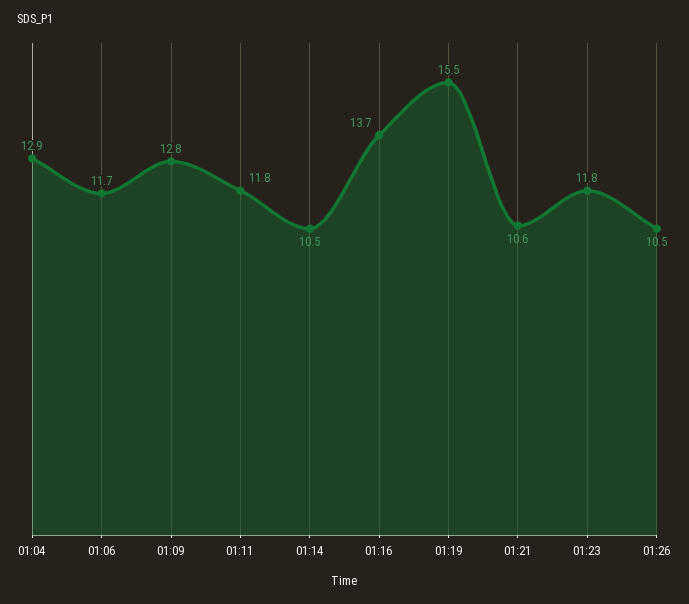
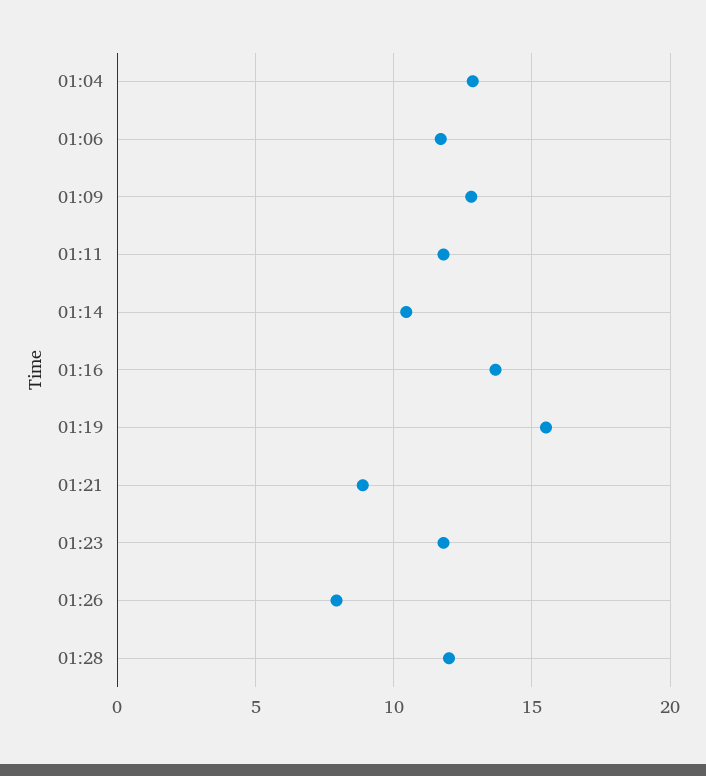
01:21: 10.6 -> 9
01:26: 10.5 -> 8
01:28: none -> 12

